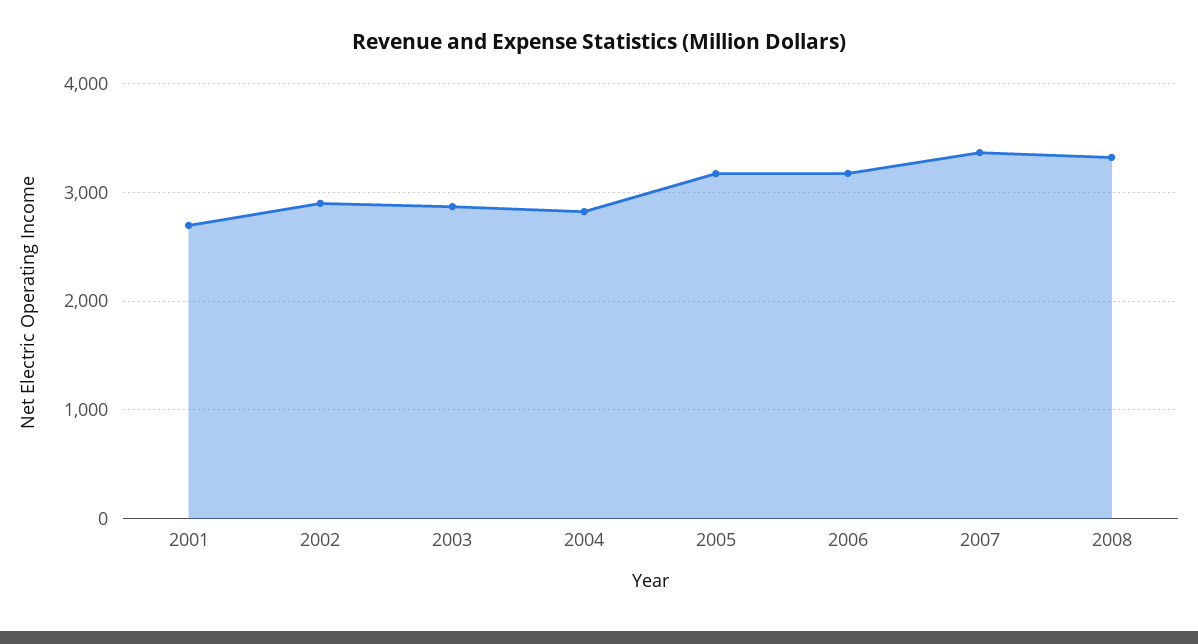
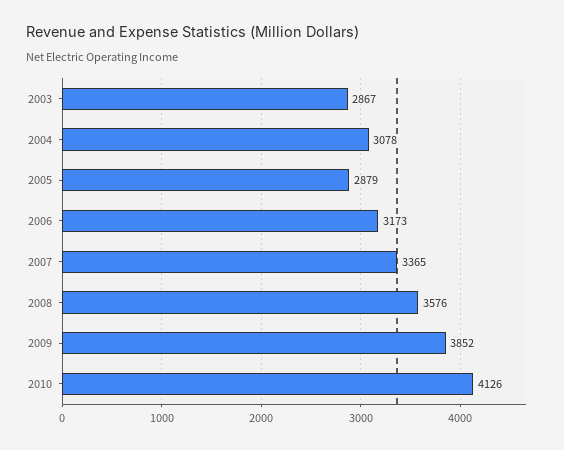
2001: 2700 -> none
2002: 2900 -> none
2004: 2800 -> 3078
2005: 3200 -> 2879
2008: 3300 -> 3576
2009: none -> 3852
2010: none -> 4126

